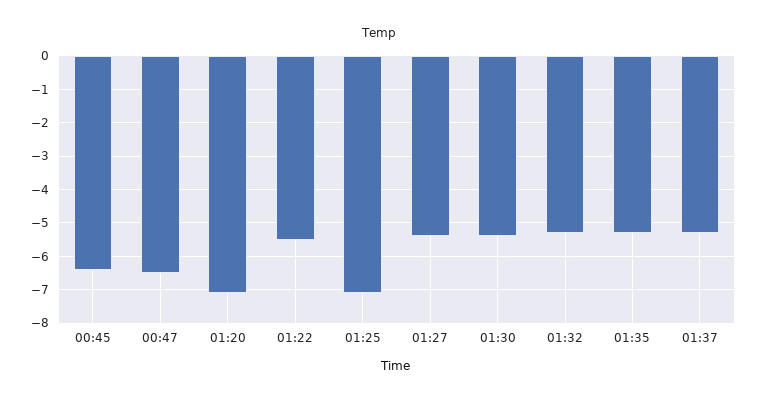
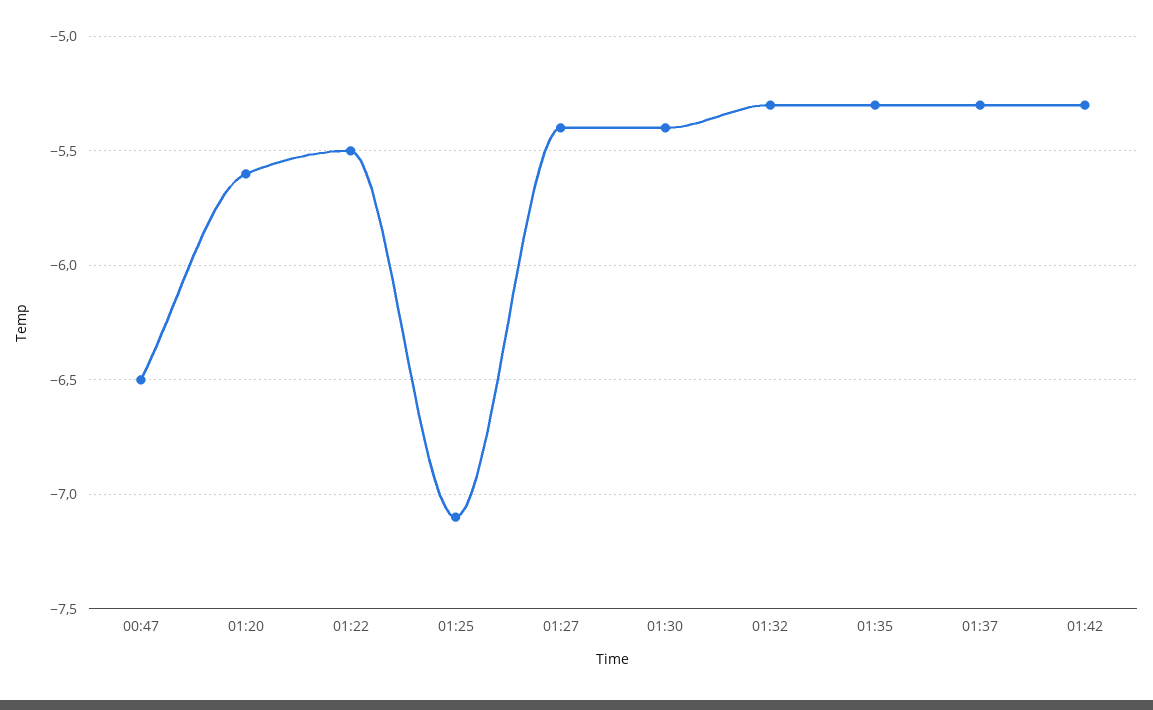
00:45: -6.5 -> none
01:20: -7 -> -5.6
01:42: none -> -5.3

